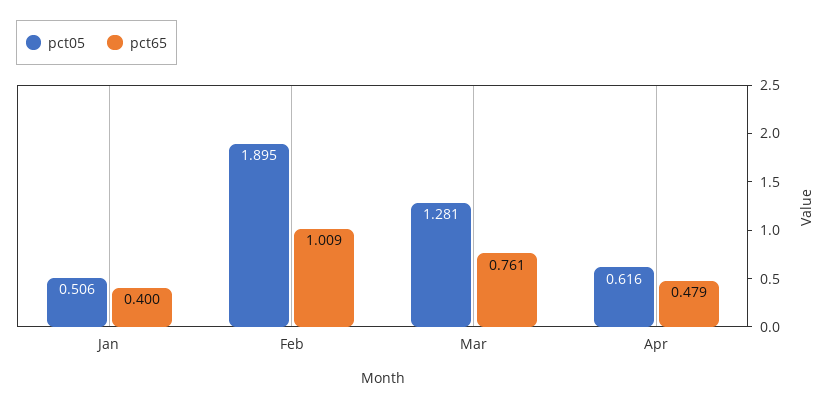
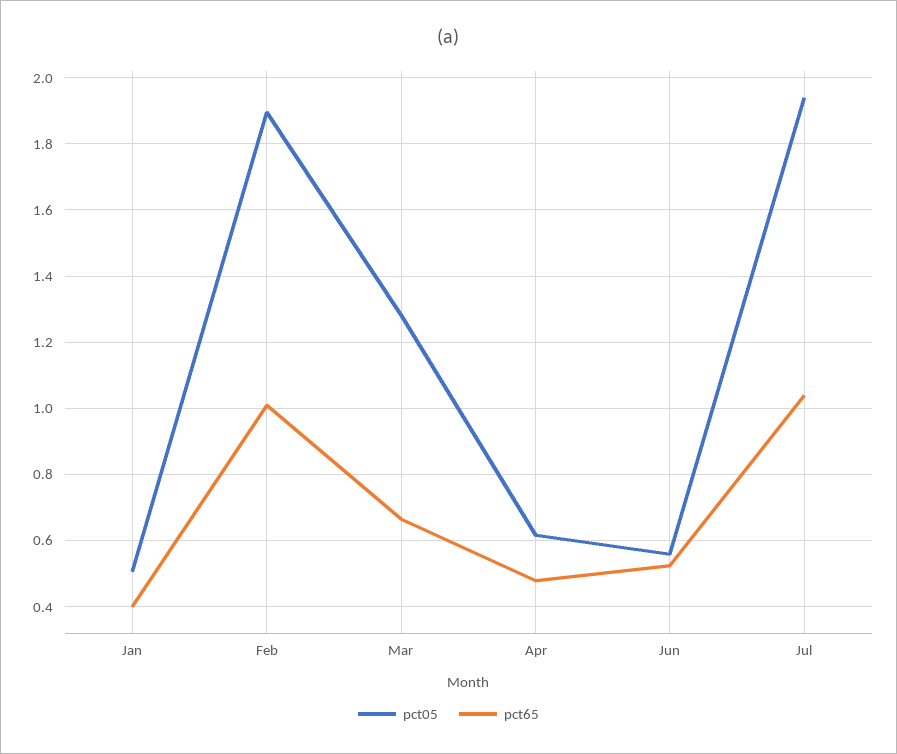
pct65, Mar: 0.761 -> 0.66
pct05, Jun: none -> 0.56
pct65, Jun: none -> 0.52
pct05, Jul: none -> 1.94
pct65, Jul: none -> 1.04

